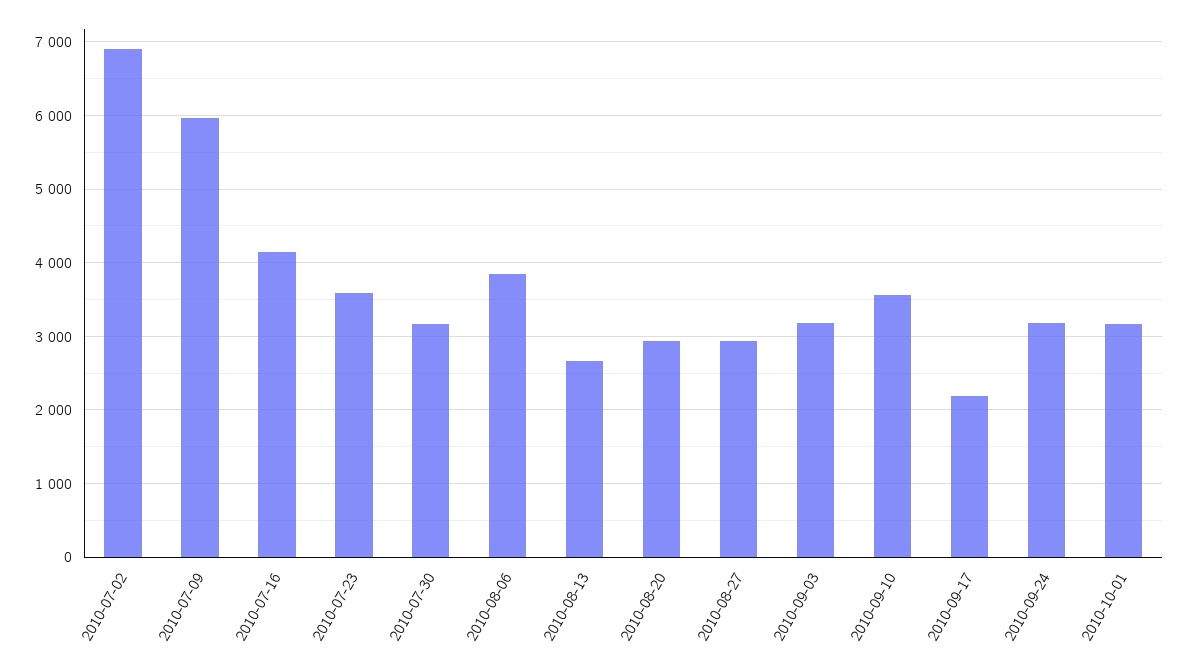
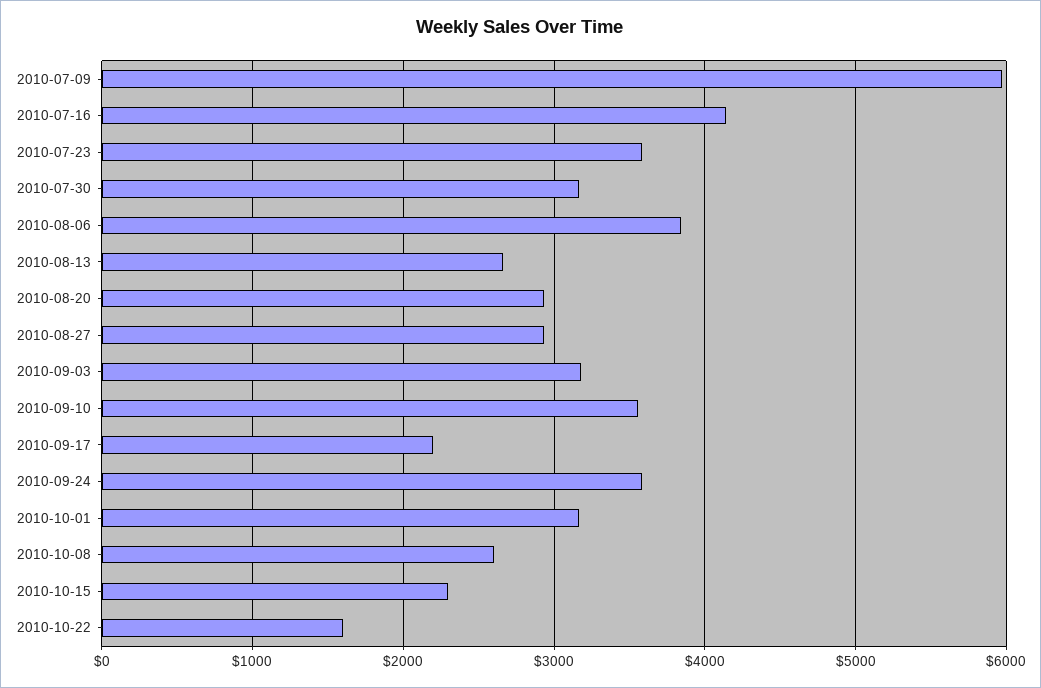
2010-07-02: 6900 -> none
2010-09-24: 3200 -> 3600
2010-10-08: none -> 2600
2010-10-15: none -> 2300
2010-10-22: none -> 1600

